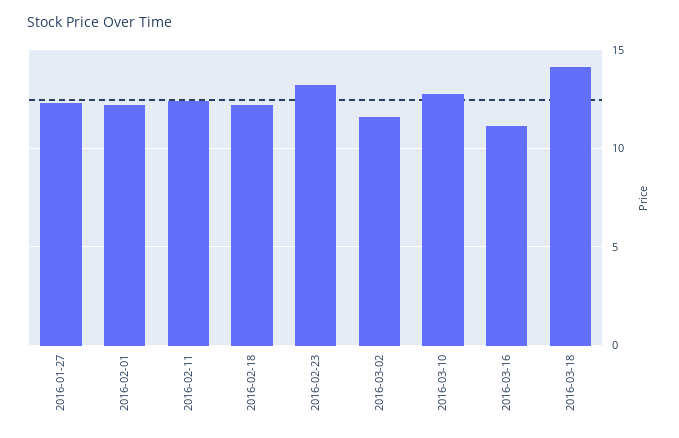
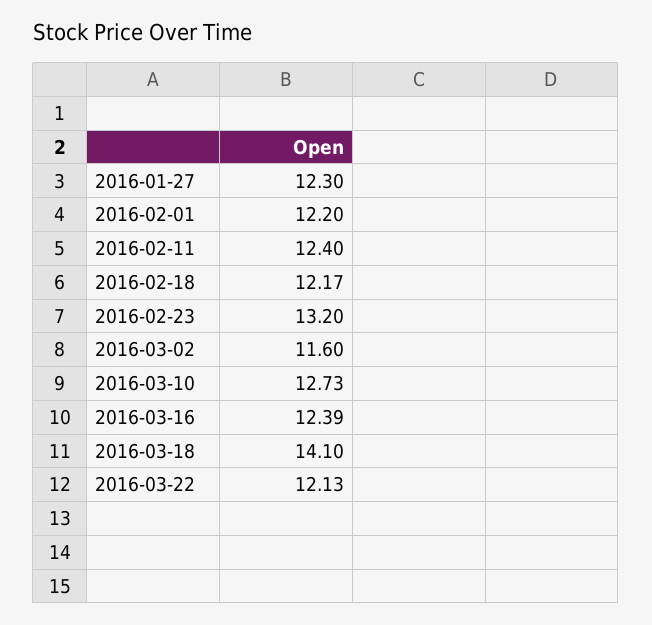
2016-03-16: 11 -> 12.39
2016-03-22: none -> 12.13

